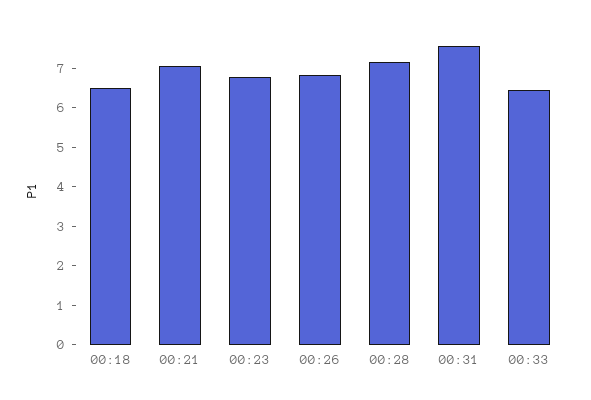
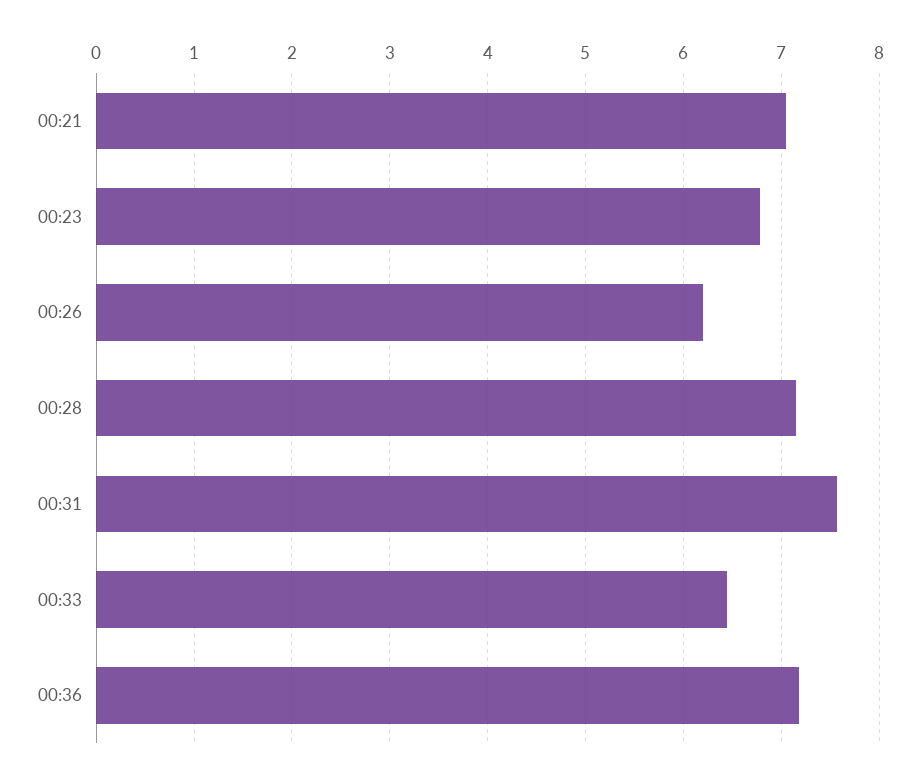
00:18: 6.5 -> none
00:26: 6.75 -> 6.2
00:36: none -> 7.2

